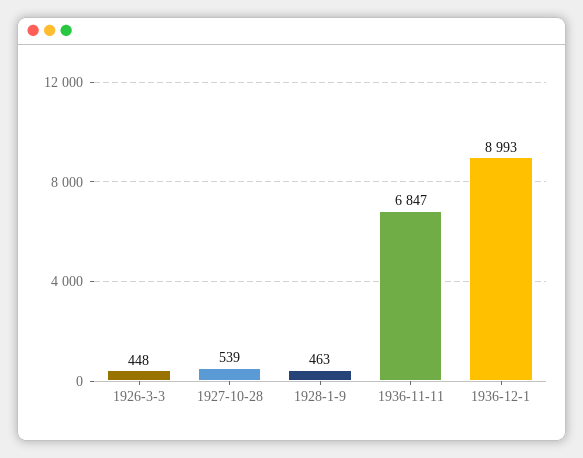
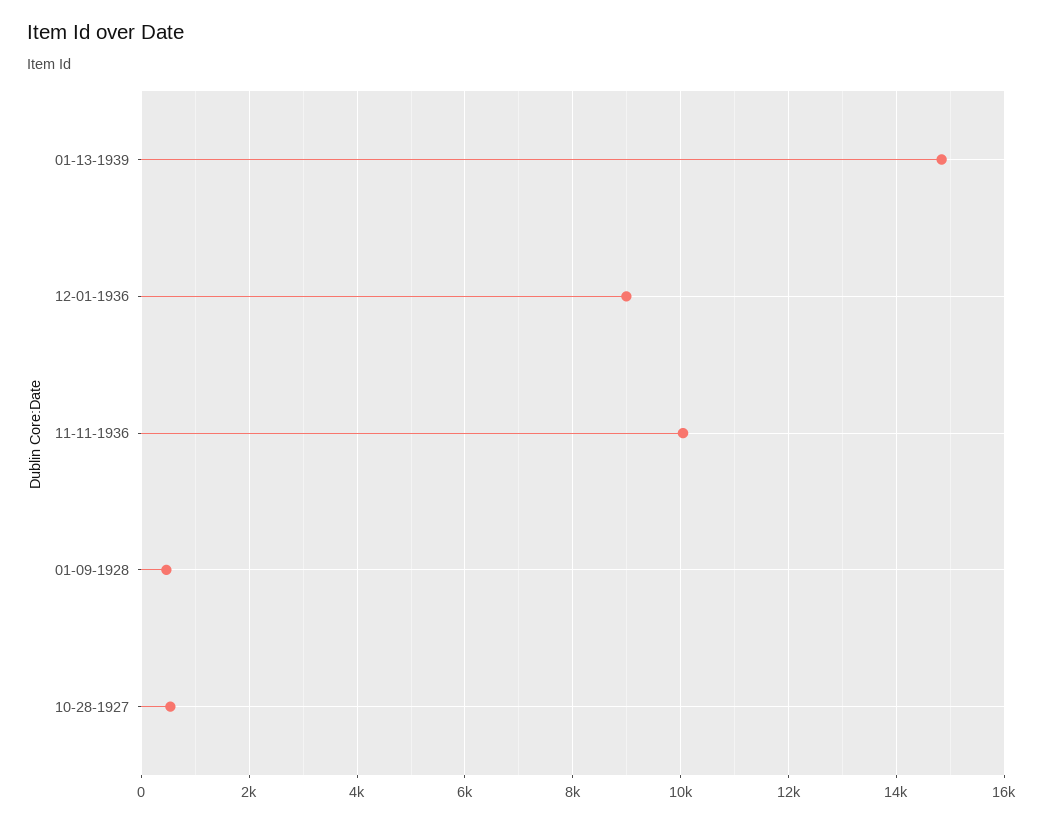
1926-3-3: 448 -> none
1936-11-11: 6847 -> 10000
01-13-1939: none -> 14800

